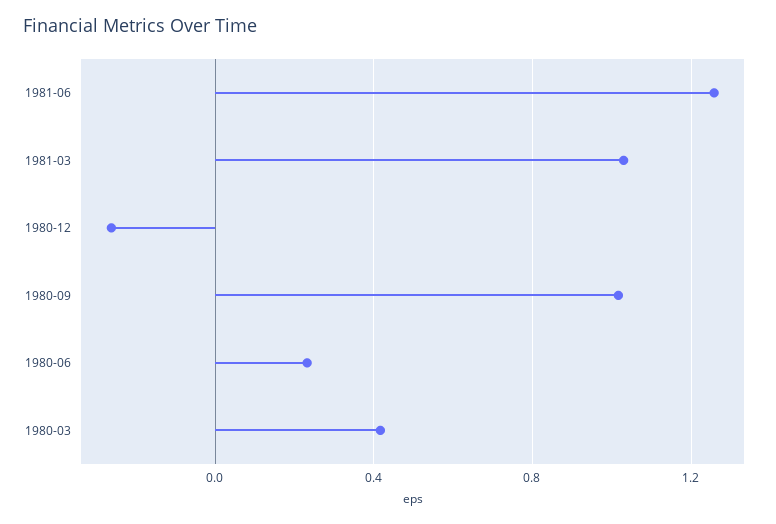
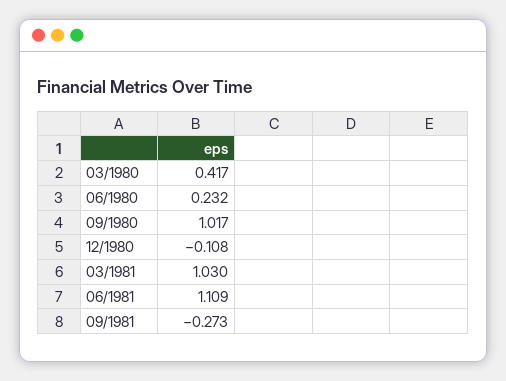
1981-06: 1.25 -> 1.109
1980-12: -0.25 -> -0.108
09/1981: none -> -0.273

